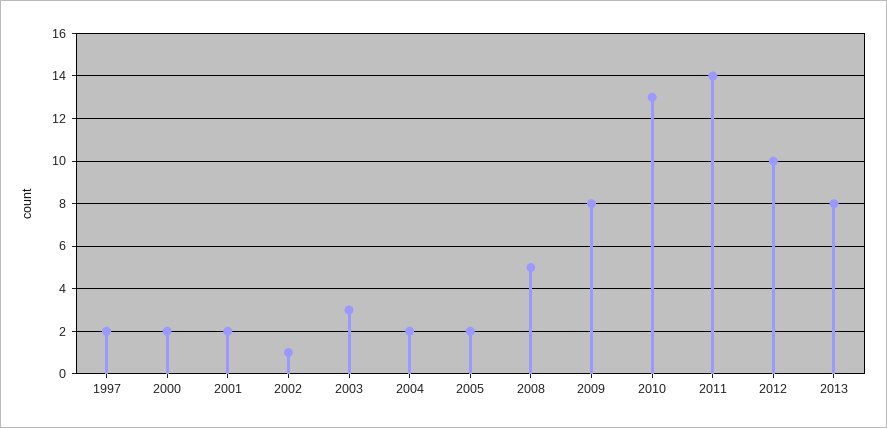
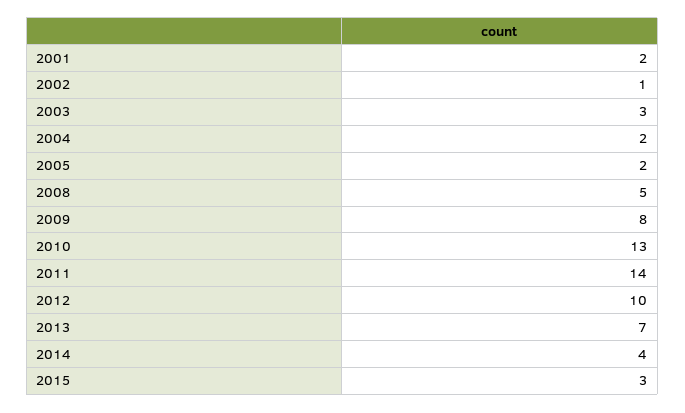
1997: 2 -> none
2000: 2 -> none
2013: 8 -> 7
2014: none -> 4
2015: none -> 3

